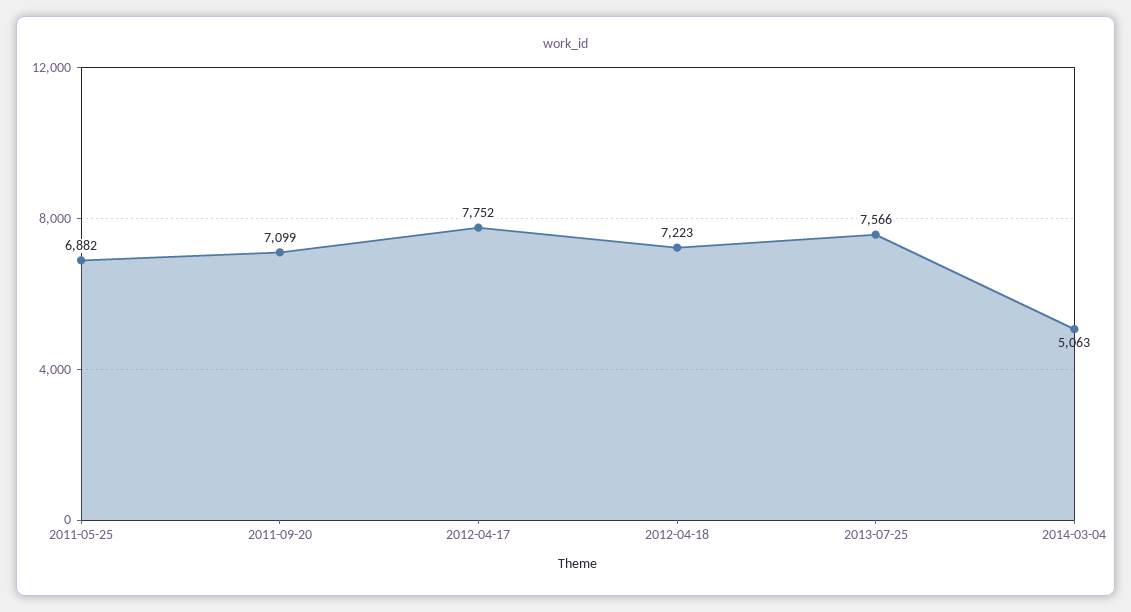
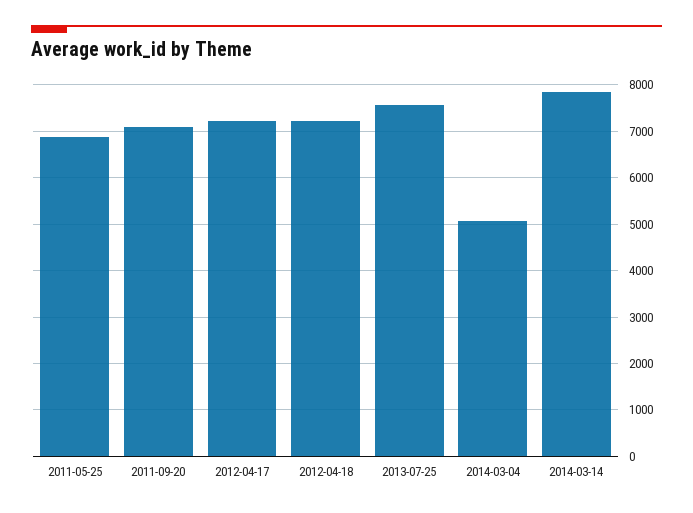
2012-04-17: 7752 -> 7200
2014-03-14: none -> 7800

